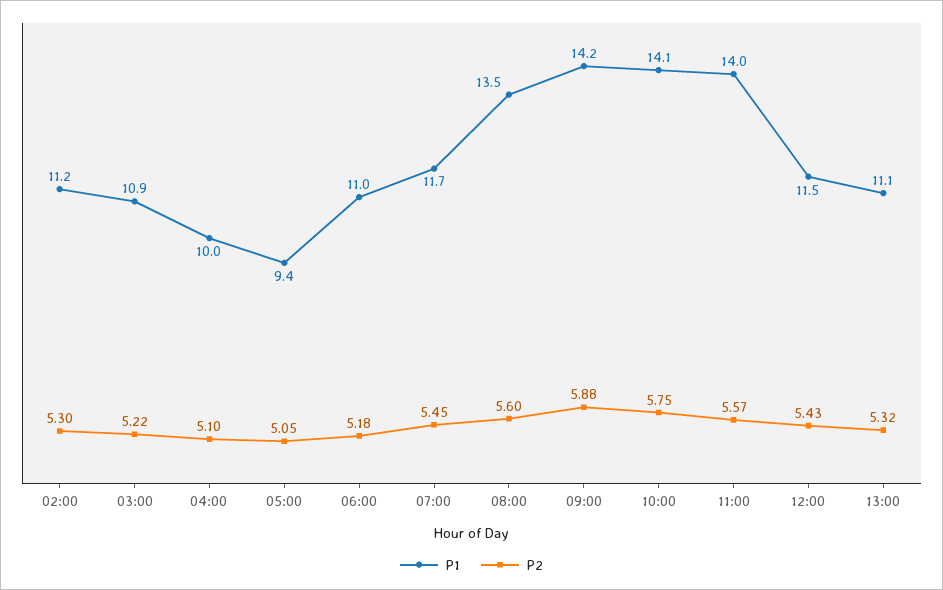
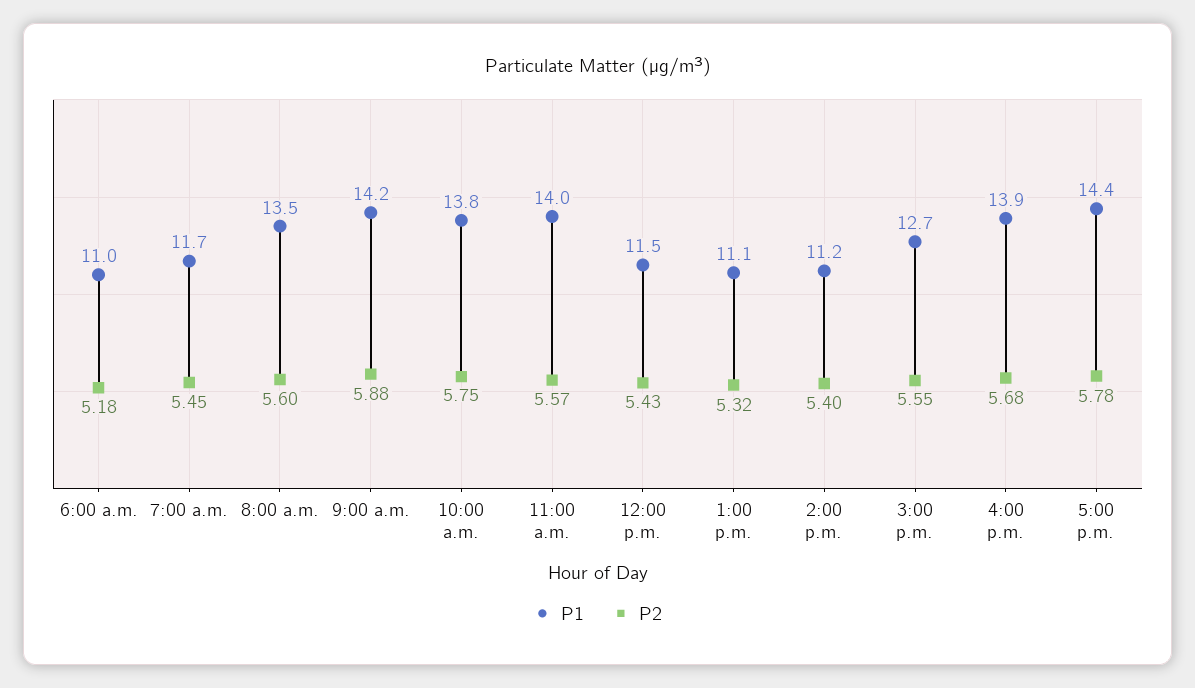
P1, 02:00: 11.2 -> none
P2, 02:00: 5.3 -> none
P1, 03:00: 10.9 -> none
P2, 03:00: 5.22 -> none
P1, 04:00: 10 -> none
P2, 04:00: 5.1 -> none
P1, 05:00: 9.4 -> none
P2, 05:00: 5.05 -> none
P1, 10:00: 14.1 -> 13.8
P1, 2:00 p.m.: none -> 11.2
P2, 2:00 p.m.: none -> 5.4
P1, 3:00 p.m.: none -> 12.7
P2, 3:00 p.m.: none -> 5.55
P1, 4:00 p.m.: none -> 13.9
P2, 4:00 p.m.: none -> 5.68
P1, 5:00 p.m.: none -> 14.4
P2, 5:00 p.m.: none -> 5.78

